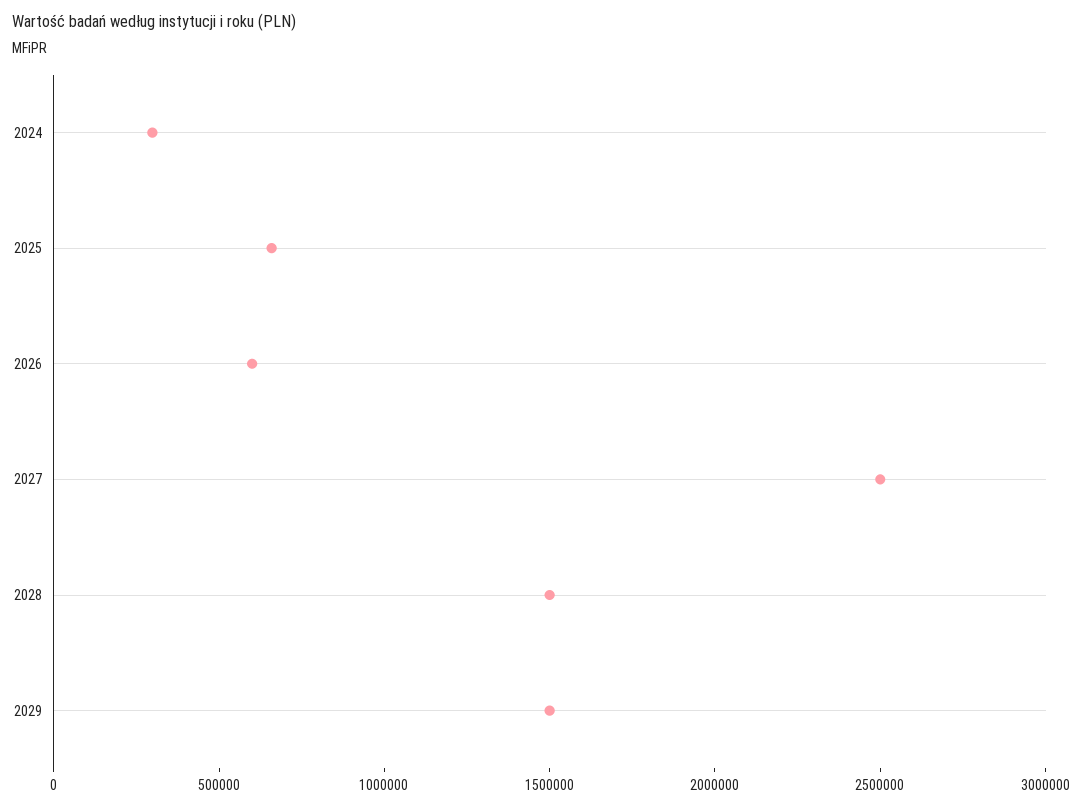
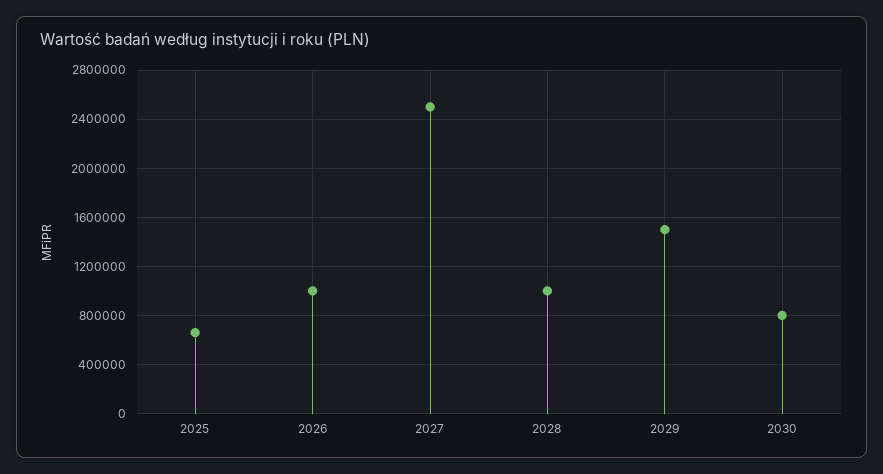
2024: 300000 -> none
2026: 600000 -> 1000000
2028: 1500000 -> 1000000
2030: none -> 800000

